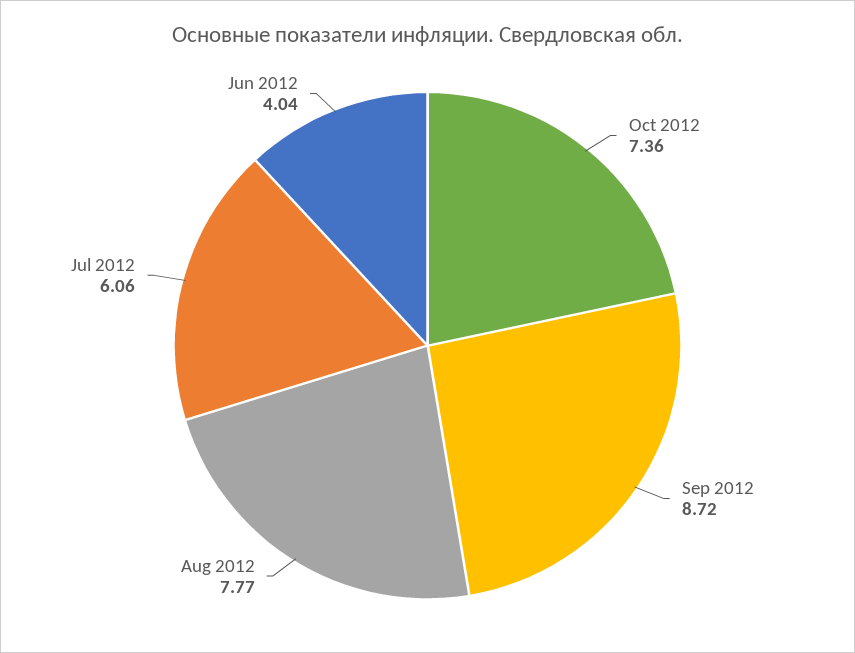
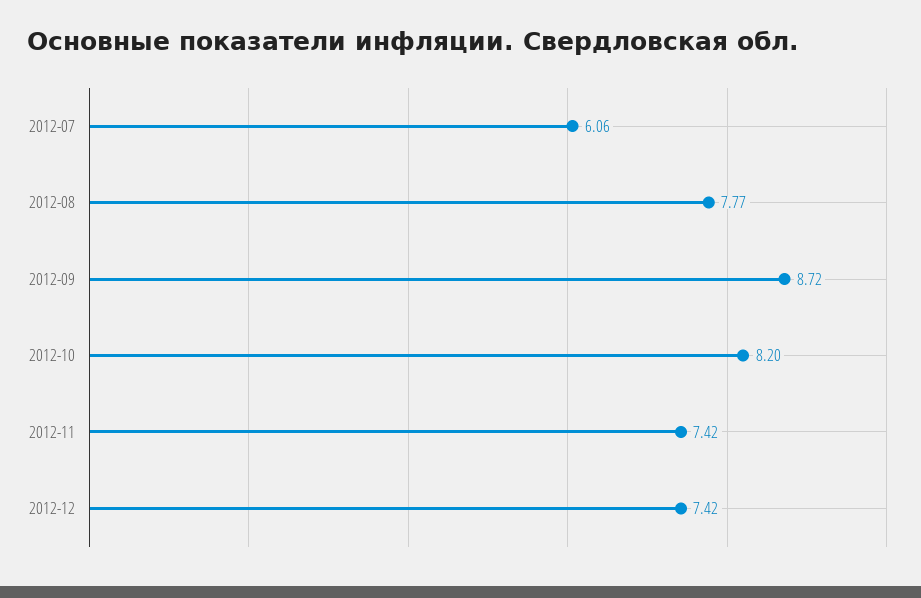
Oct 2012: 7.36 -> 8.2
Jun 2012: 4.04 -> none
2012-11: none -> 7.42
2012-12: none -> 7.42

